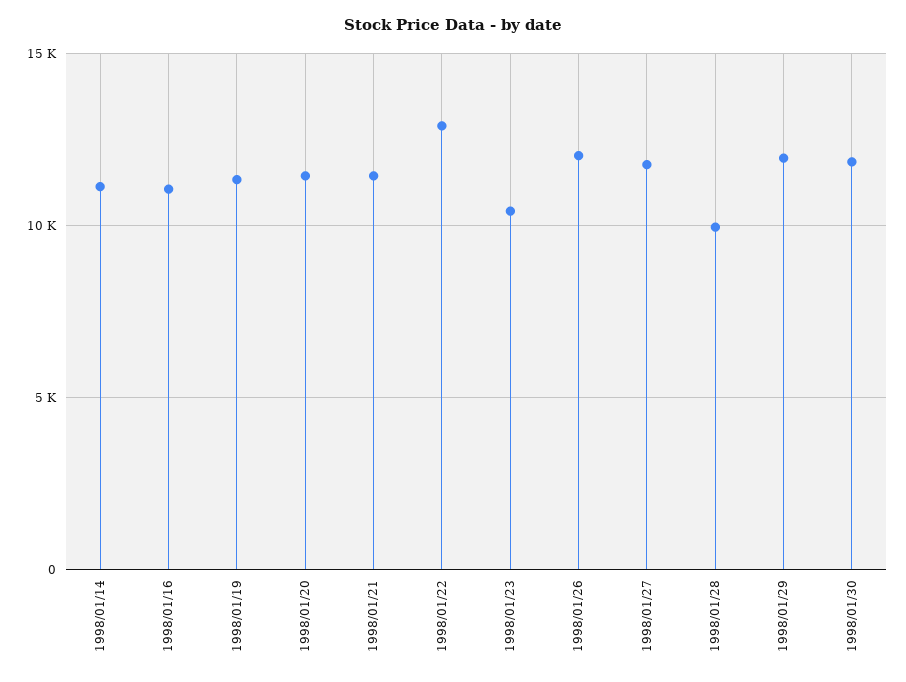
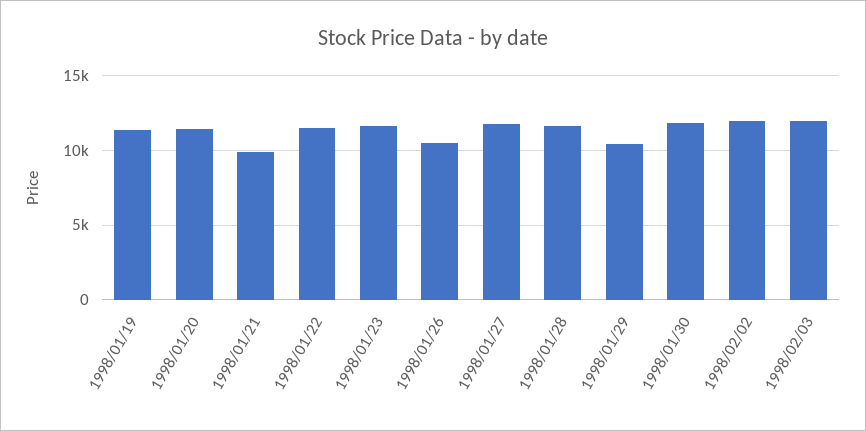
1998/01/14: 11000 -> none
1998/01/16: 11000 -> none
1998/01/21: 11500 -> 10000
1998/01/22: 13000 -> 11500
1998/01/23: 10500 -> 11500
1998/01/26: 12000 -> 10500
1998/01/28: 10000 -> 11500
1998/01/29: 12000 -> 10500
1998/02/02: none -> 12000
1998/02/03: none -> 12000

